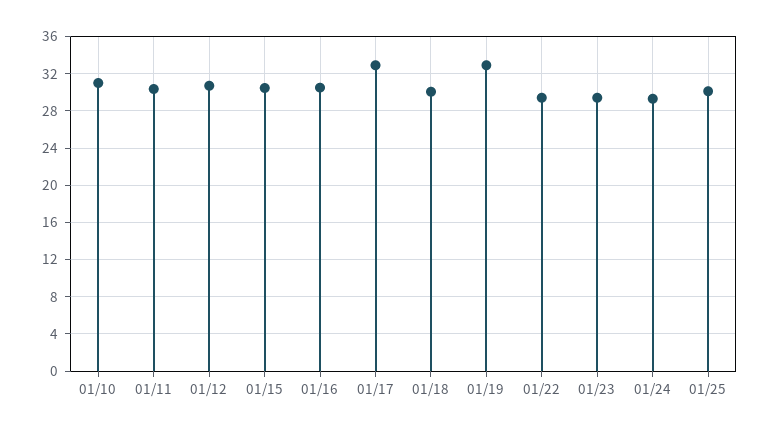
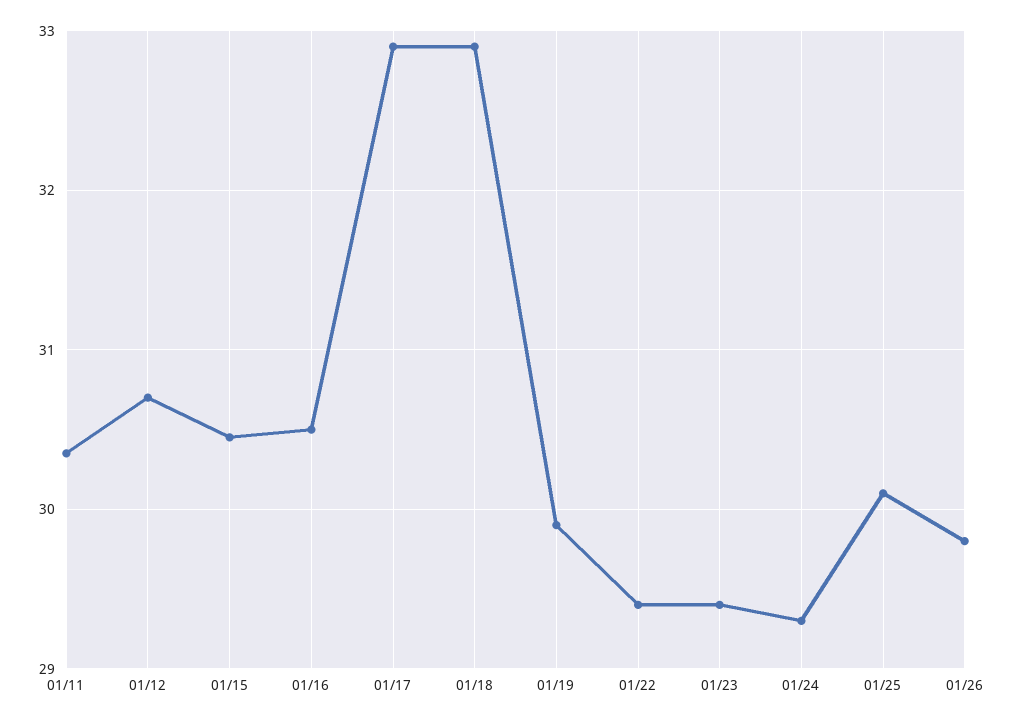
01/10: 31 -> none
01/18: 30 -> 32.9
01/19: 33 -> 29.9
01/26: none -> 29.8

